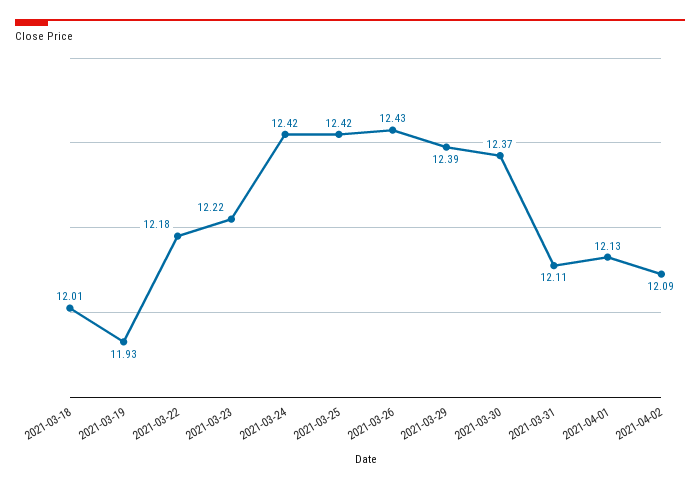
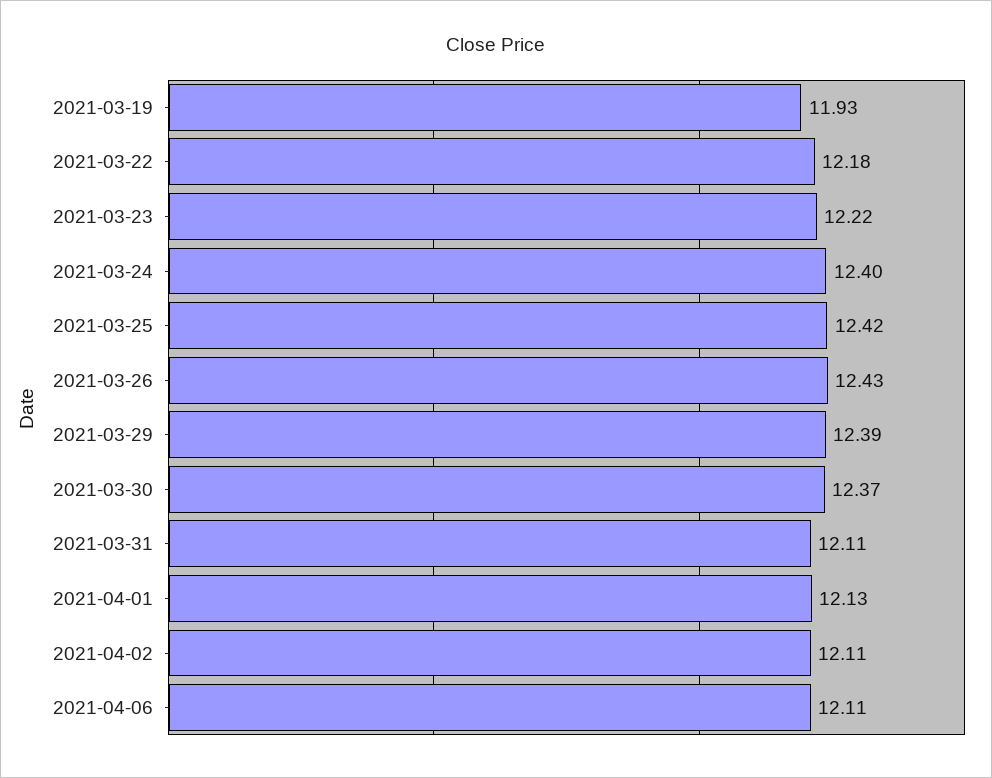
2021-03-18: 12.01 -> none
2021-03-24: 12.42 -> 12.4
2021-04-02: 12.09 -> 12.11
2021-04-06: none -> 12.11

